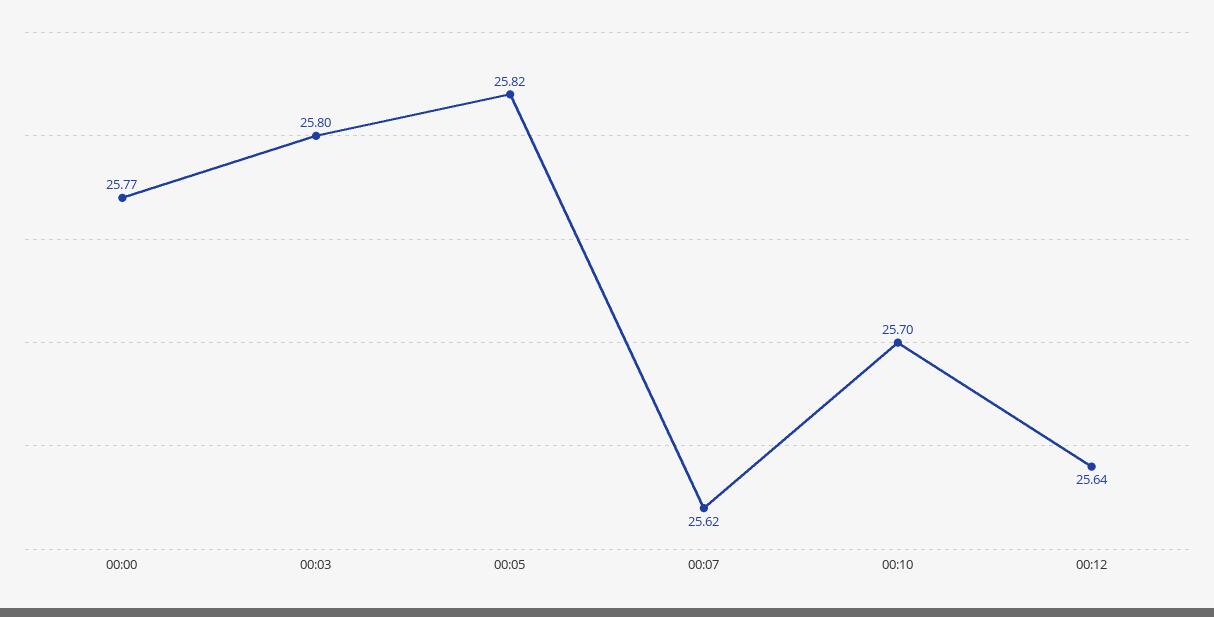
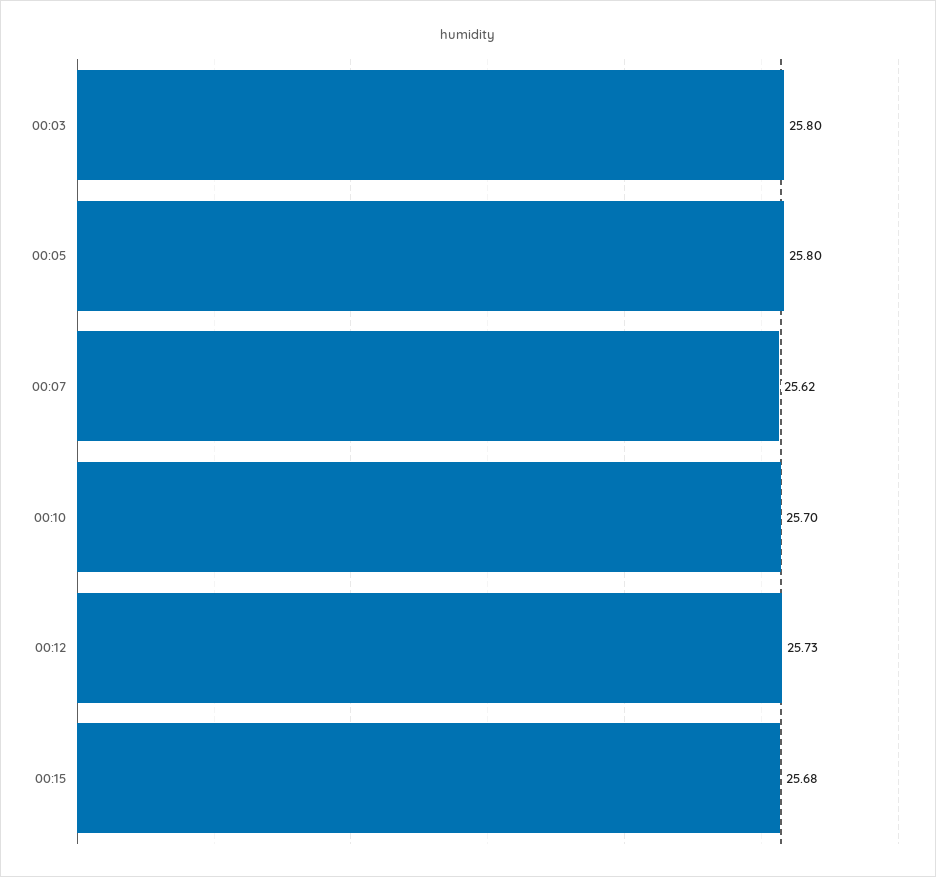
00:00: 25.77 -> none
00:05: 25.82 -> 25.8
00:12: 25.64 -> 25.73
00:15: none -> 25.68

